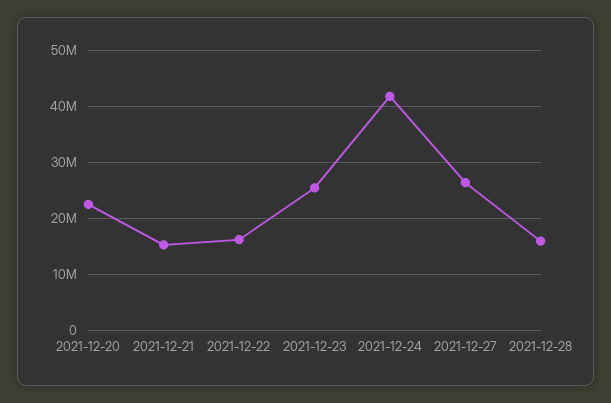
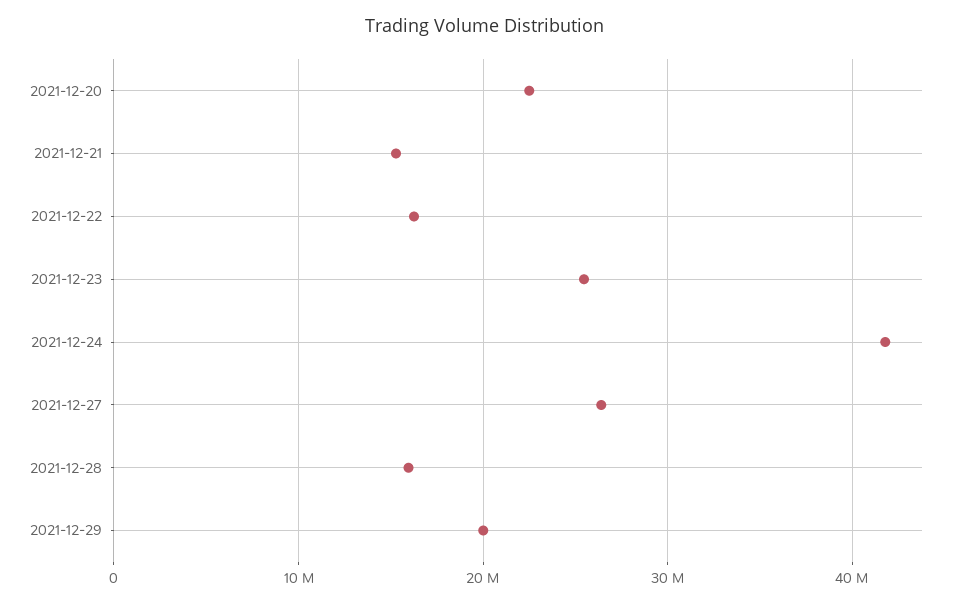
2021-12-29: none -> 20000000

